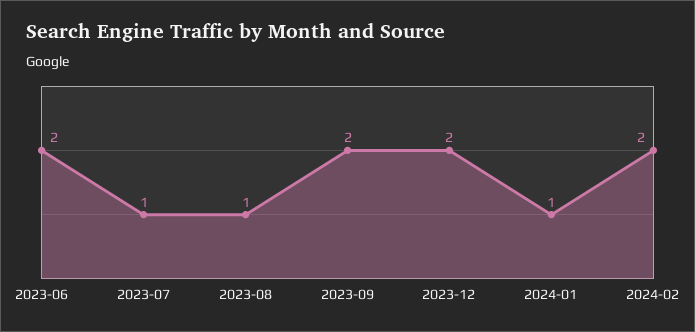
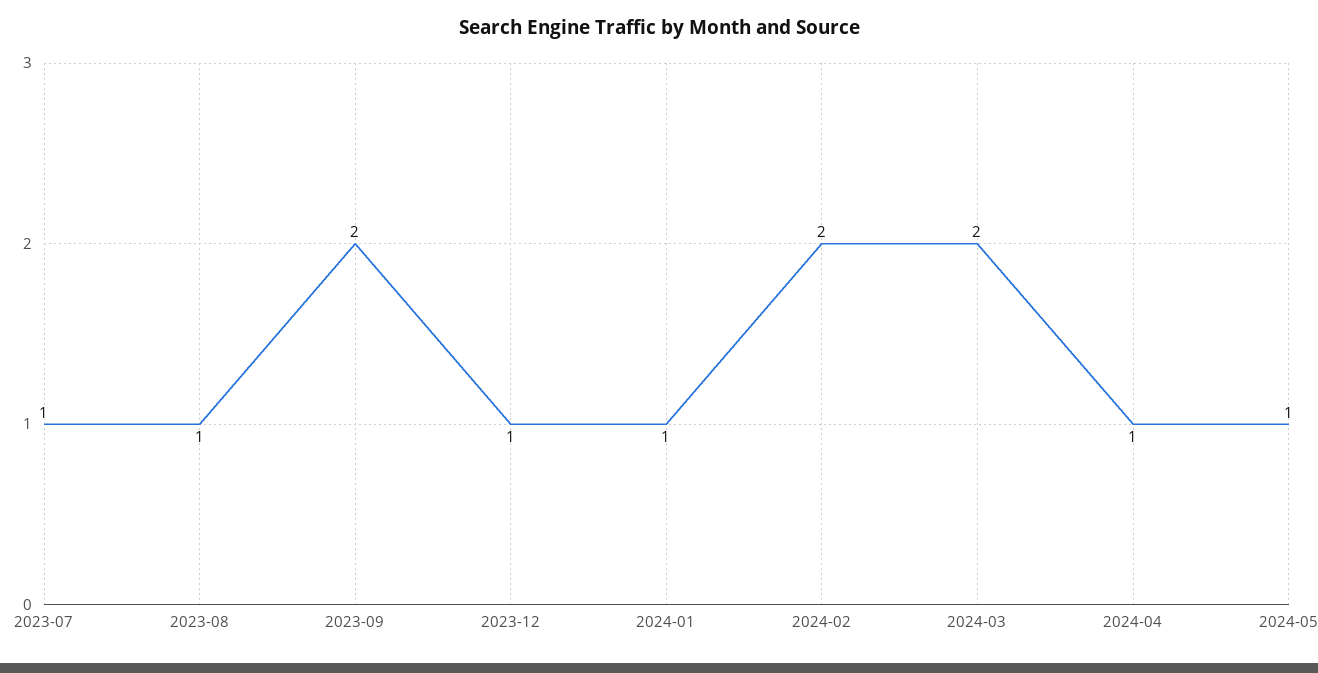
2023-06: 2 -> none
2023-12: 2 -> 1
2024-03: none -> 2
2024-04: none -> 1
2024-05: none -> 1

